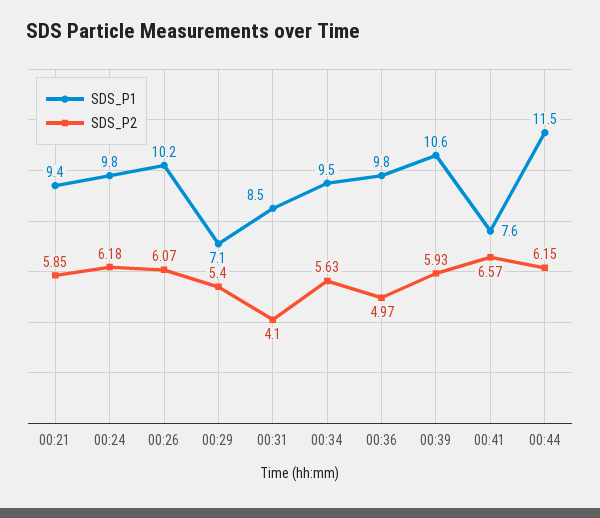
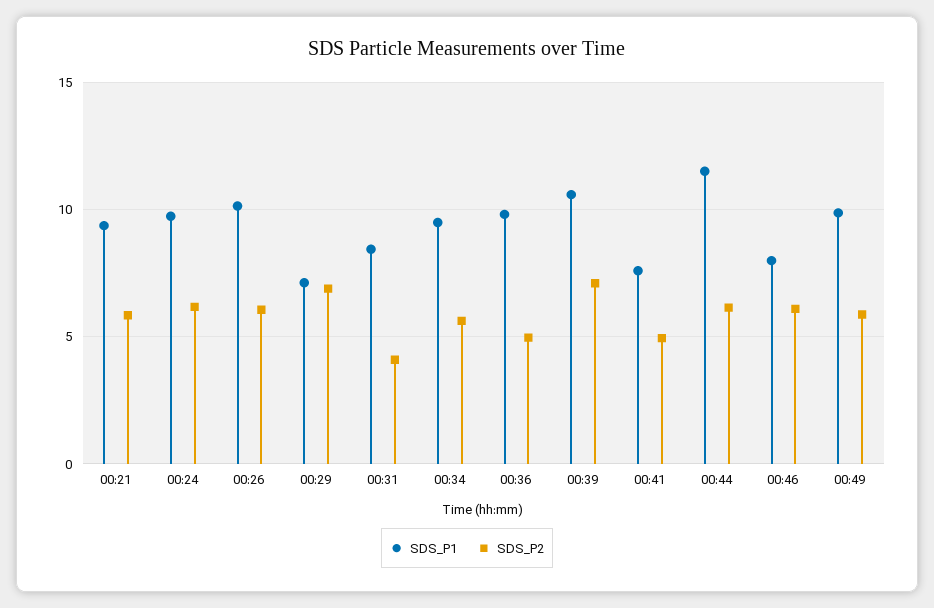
SDS_P2, 00:29: 5.4 -> 7
SDS_P2, 00:39: 5.93 -> 7
SDS_P2, 00:41: 6.57 -> 5
SDS_P1, 00:46: none -> 8
SDS_P2, 00:46: none -> 6
SDS_P1, 00:49: none -> 10
SDS_P2, 00:49: none -> 6

